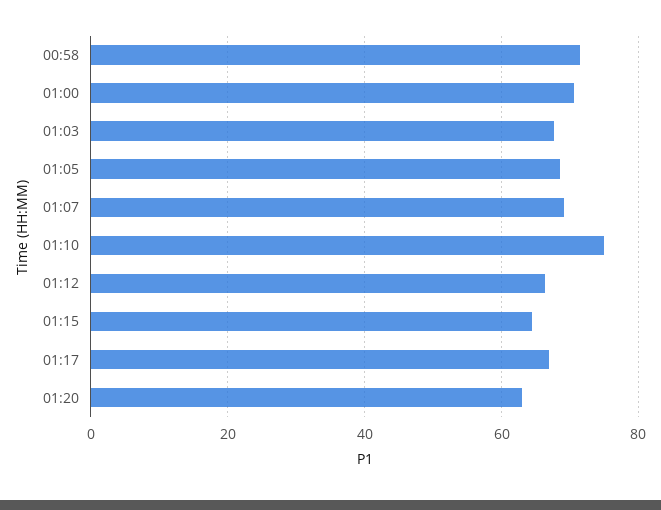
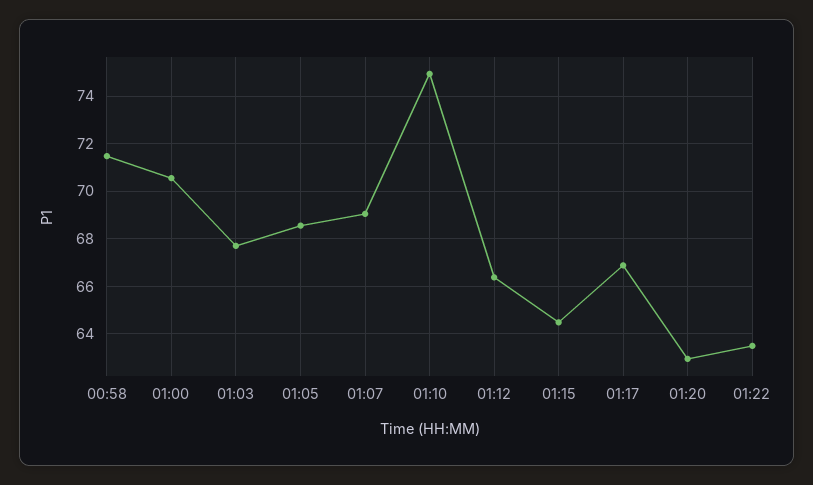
01:22: none -> 63.5

